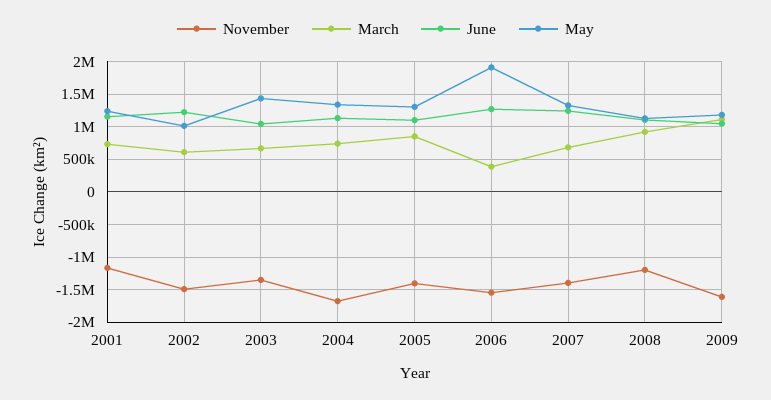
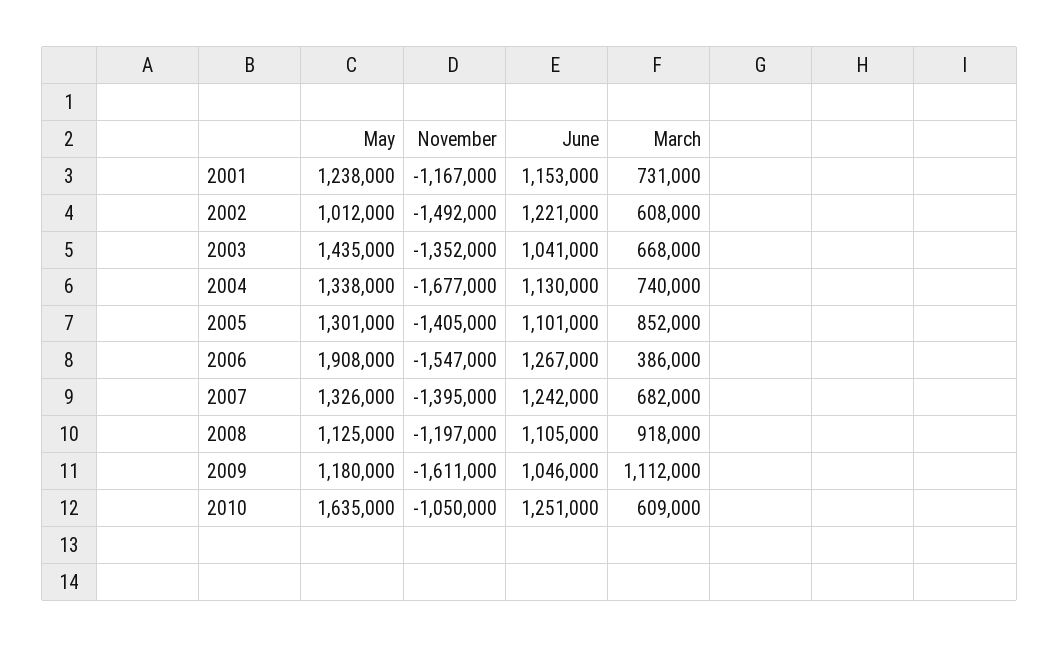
May, 2010: none -> 1635000
November, 2010: none -> -1050000
June, 2010: none -> 1251000
March, 2010: none -> 609000

